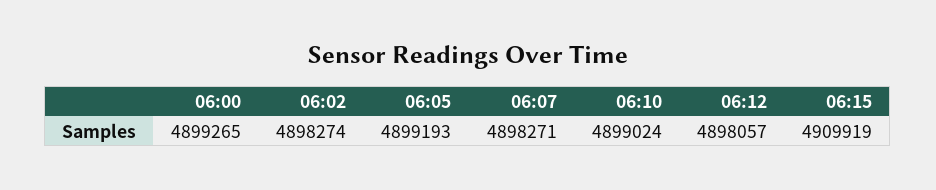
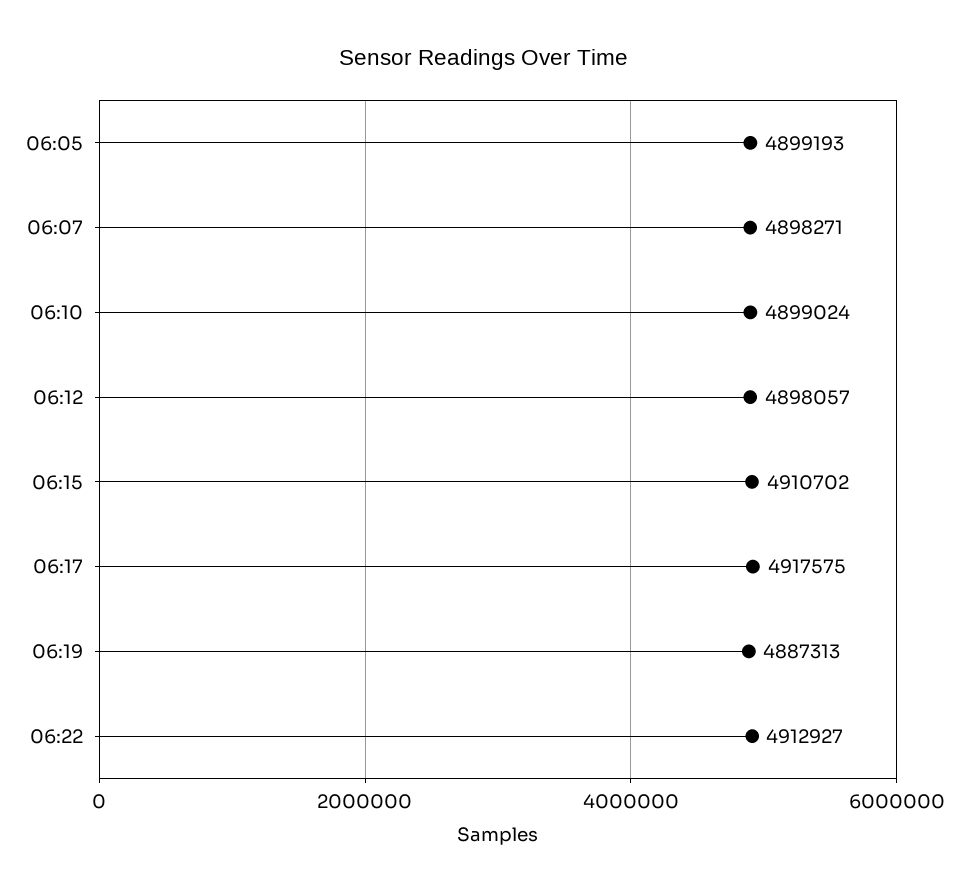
06:00: 4899265 -> none
06:02: 4898274 -> none
06:15: 4909919 -> 4910702
06:17: none -> 4917575
06:19: none -> 4887313
06:22: none -> 4912927

